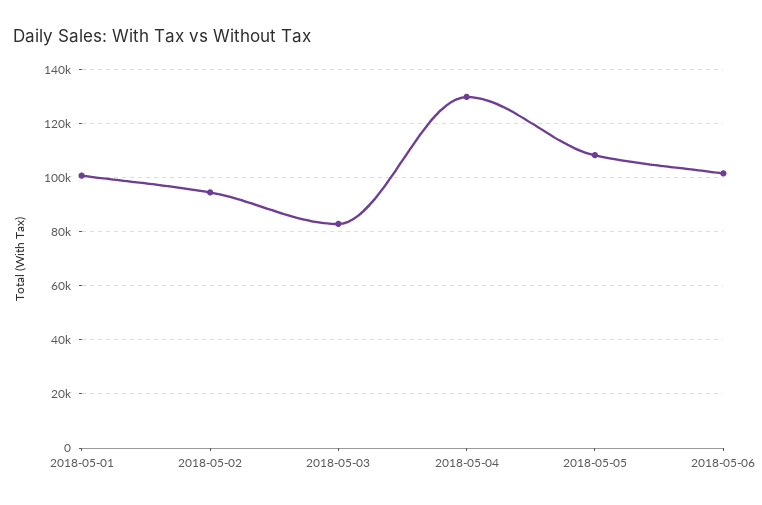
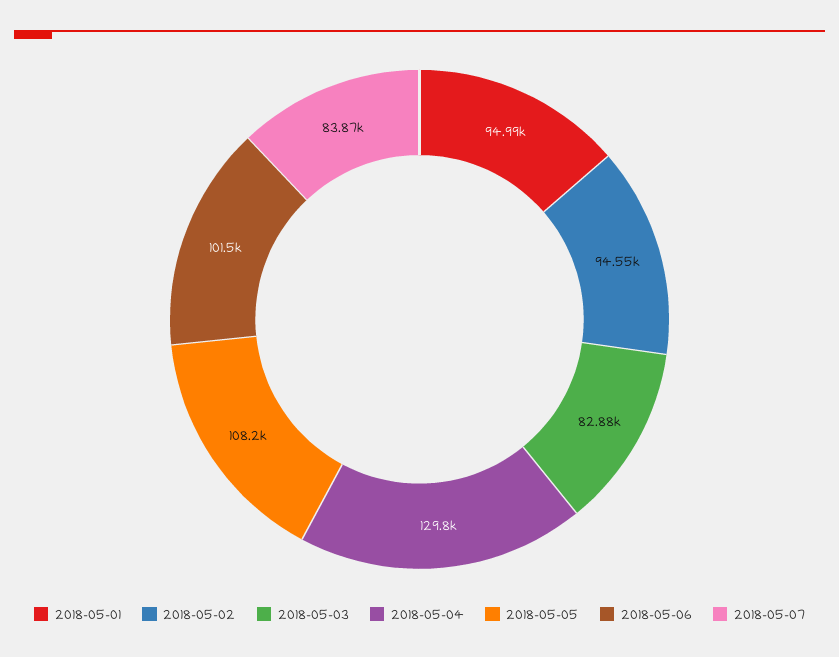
2018-05-01: 100000 -> 94990
2018-05-07: none -> 83870

